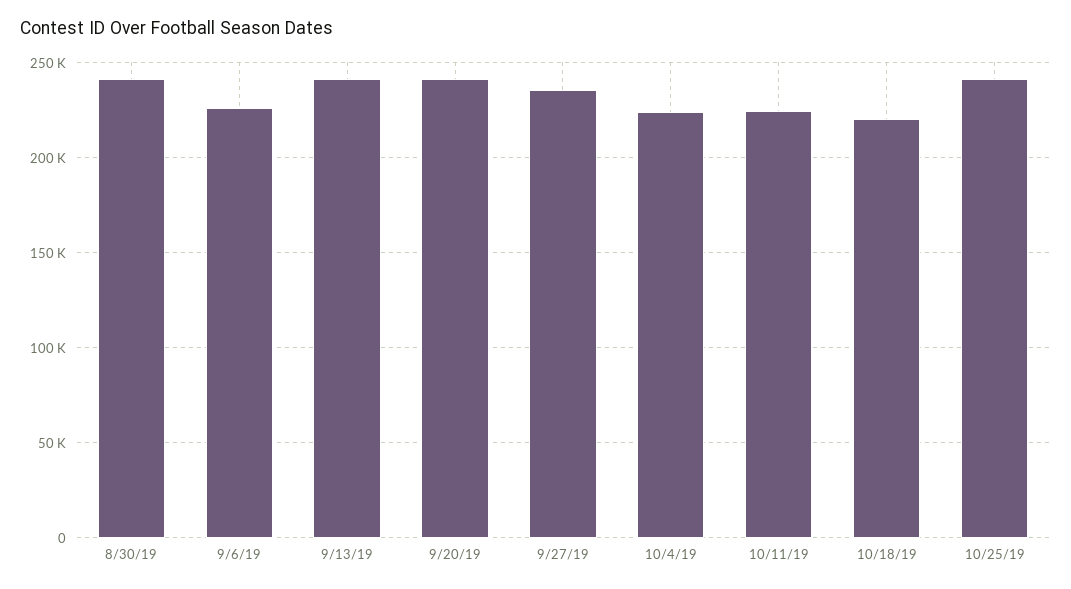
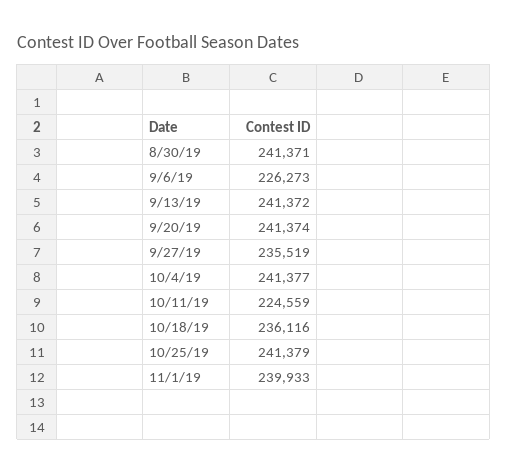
10/4/19: 225000 -> 241377
10/18/19: 220000 -> 236116
11/1/19: none -> 239933

